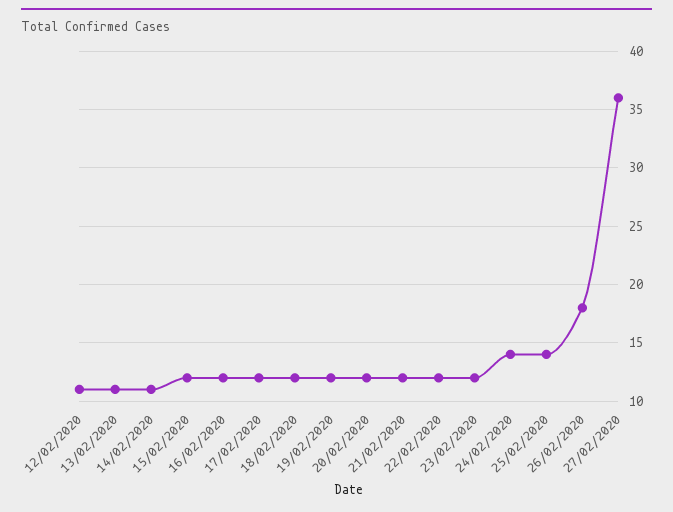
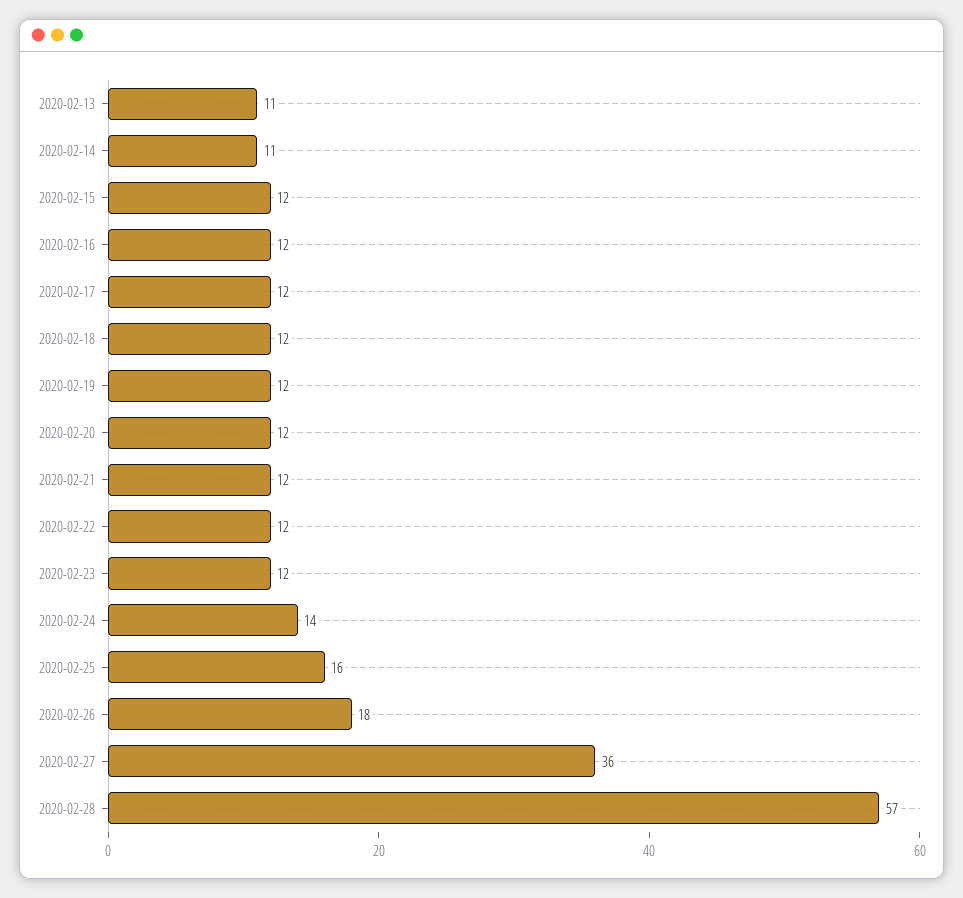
12/02/2020: 11 -> none
25/02/2020: 14 -> 16
2020-02-28: none -> 57

